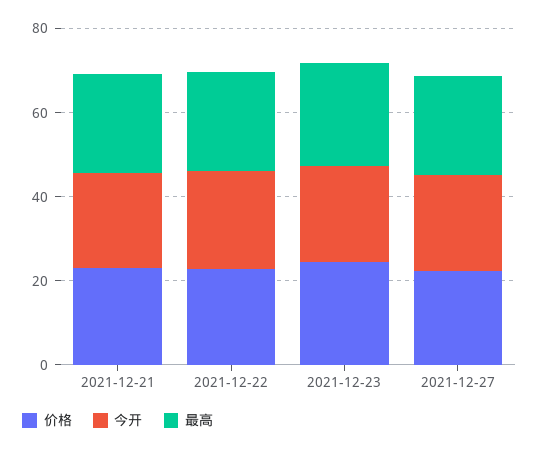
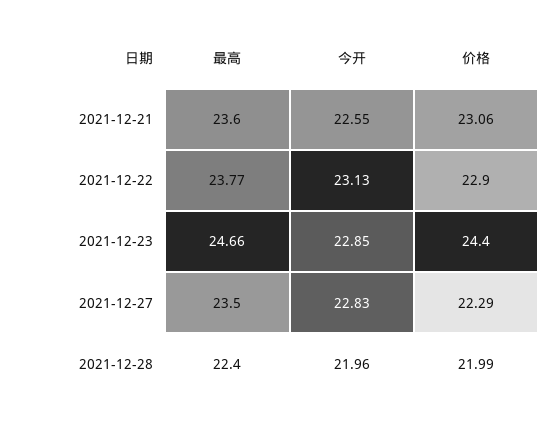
最高, 2021-12-28: none -> 22.4
今开, 2021-12-28: none -> 21.96
价格, 2021-12-28: none -> 21.99

